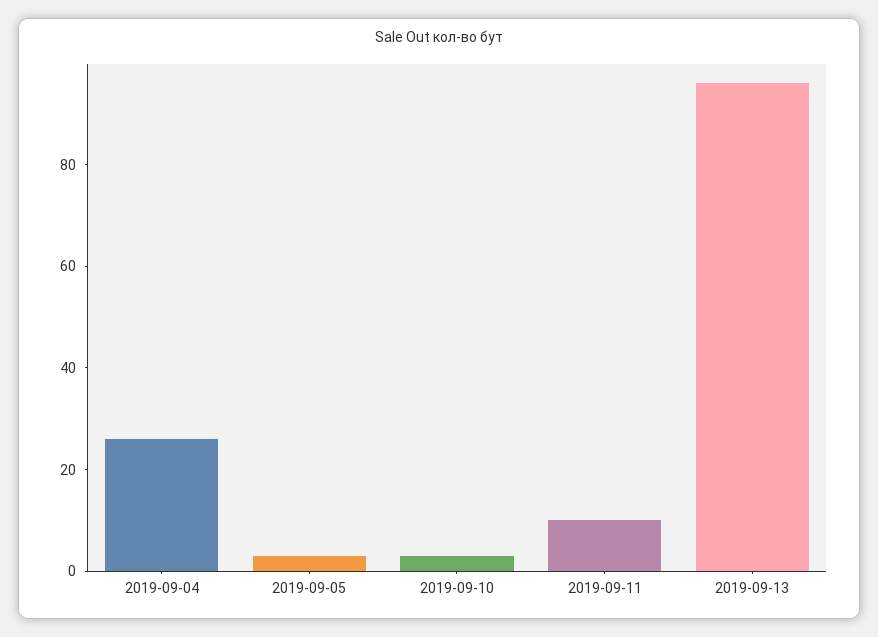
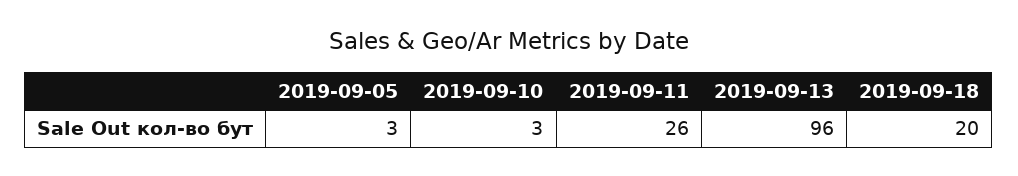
2019-09-04: 25 -> none
2019-09-11: 10 -> 26
2019-09-18: none -> 20

